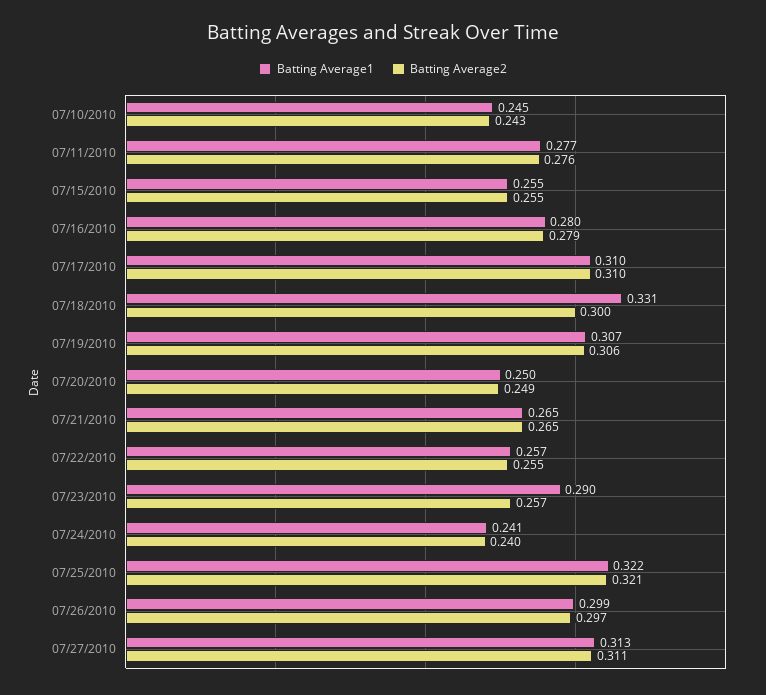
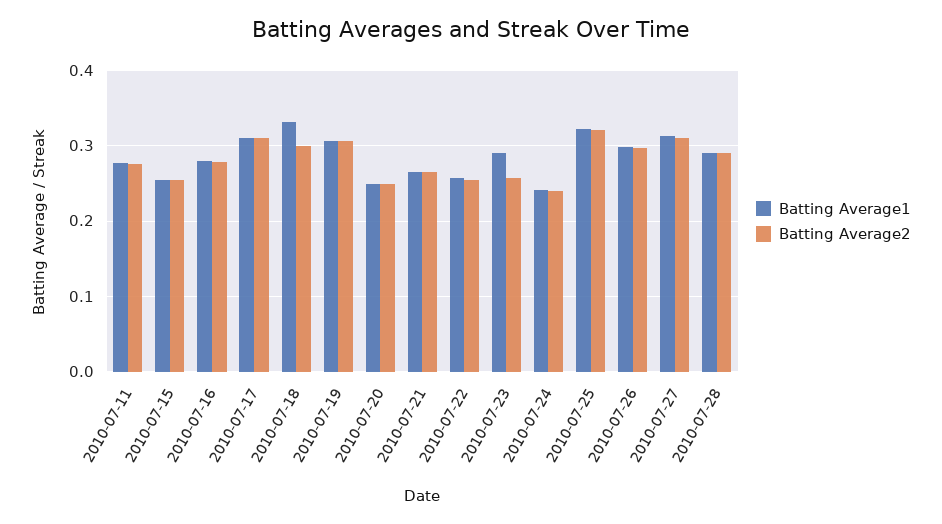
Batting Average1, 07/10/2010: 0.245 -> none
Batting Average2, 07/10/2010: 0.243 -> none
Batting Average1, 2010-07-28: none -> 0.29
Batting Average2, 2010-07-28: none -> 0.29

